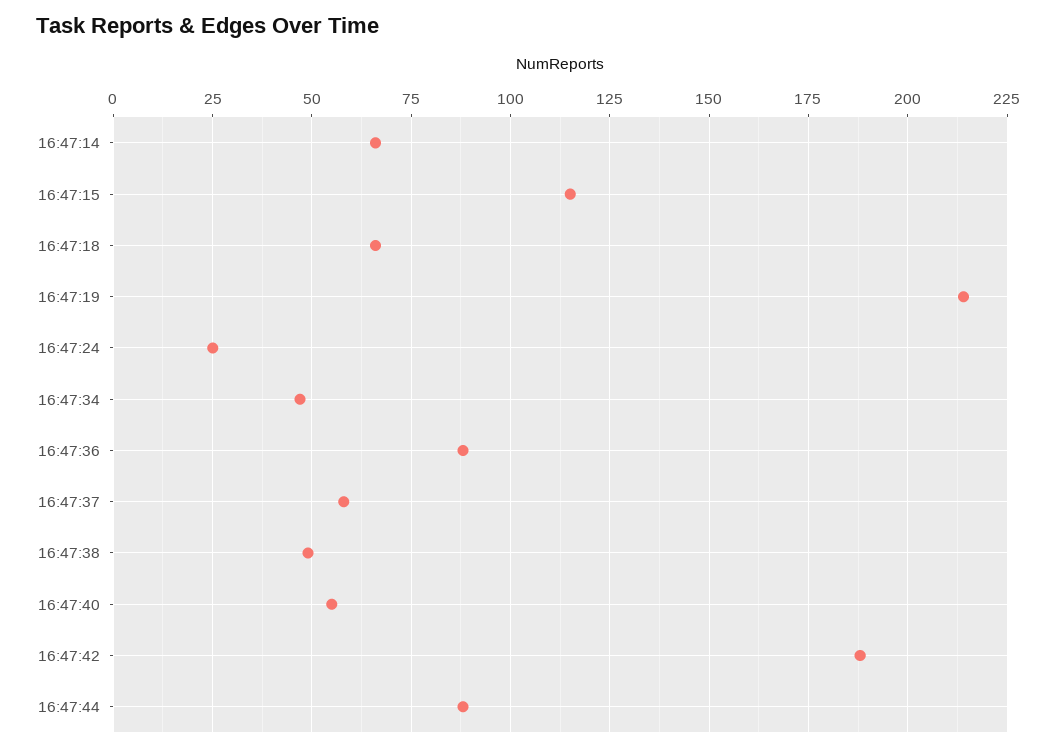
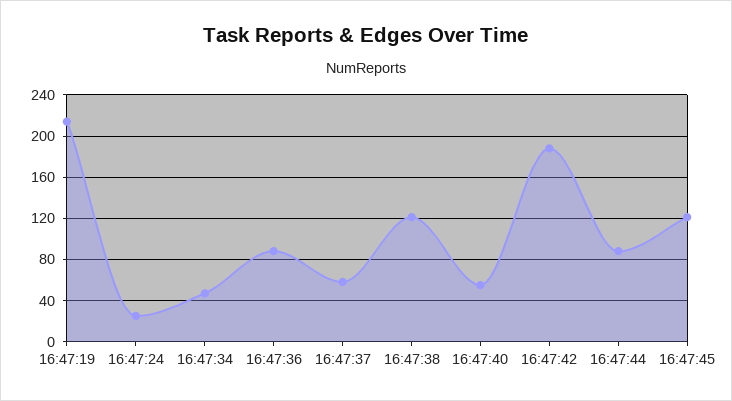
16:47:14: 65 -> none
16:47:15: 115 -> none
16:47:18: 65 -> none
16:47:38: 50 -> 120
16:47:45: none -> 120

